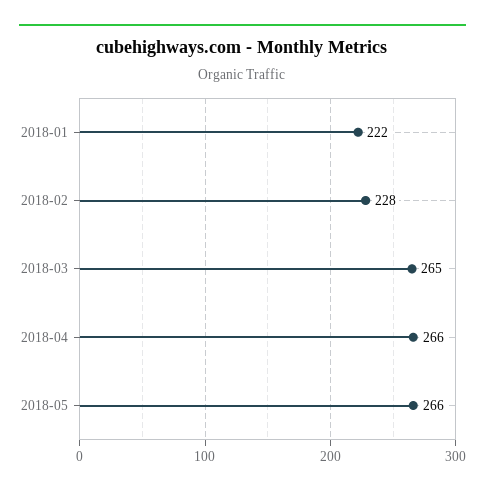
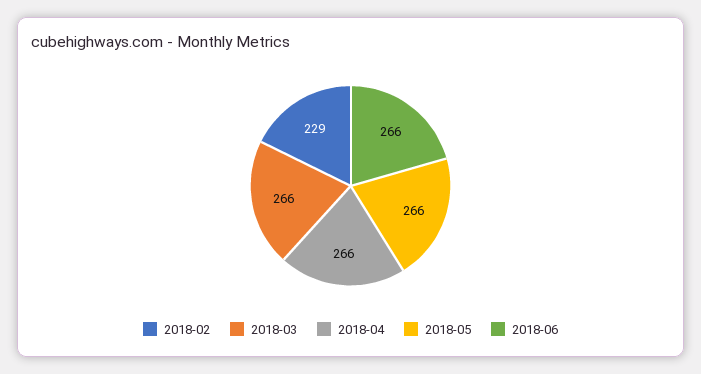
2018-01: 222 -> none
2018-02: 228 -> 229
2018-03: 265 -> 266
2018-06: none -> 266

